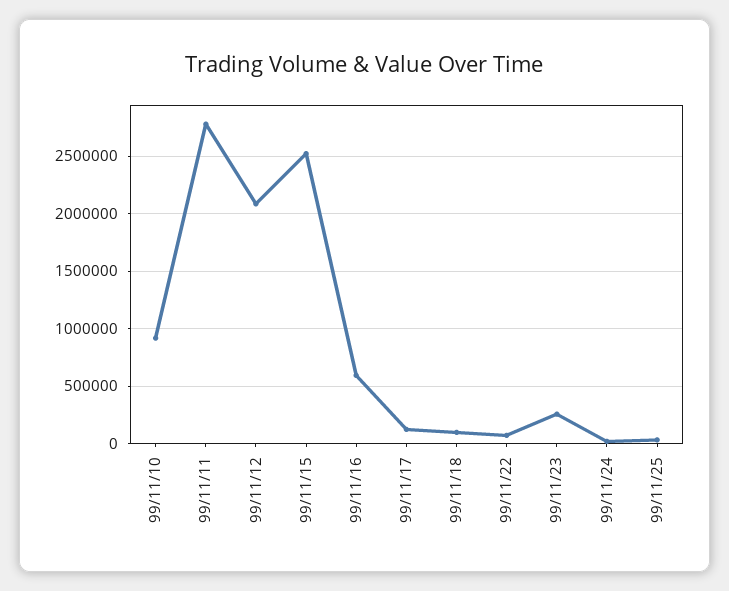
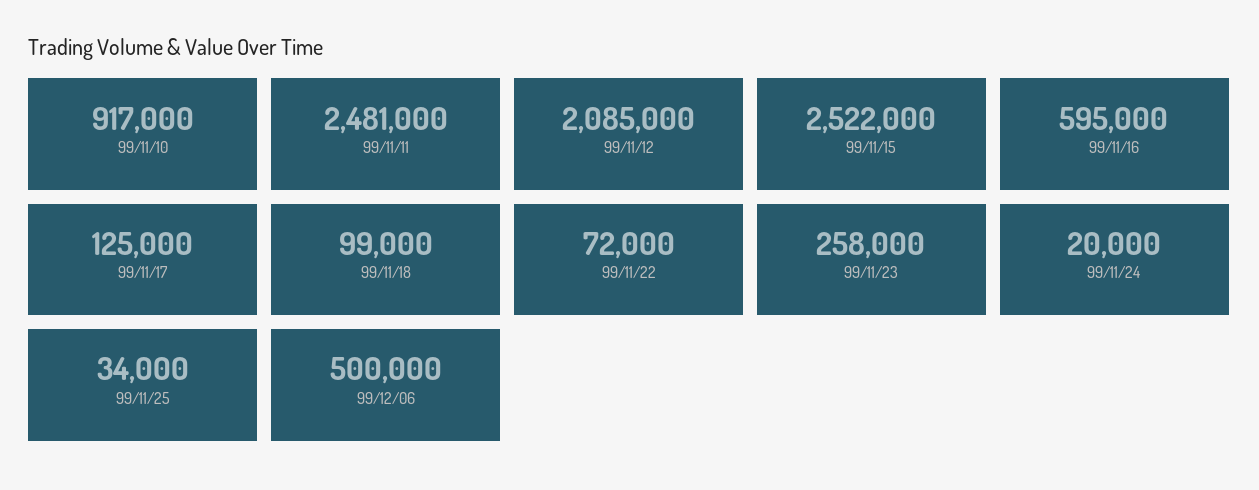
99/11/11: 2800000 -> 2481000
99/12/06: none -> 500000

